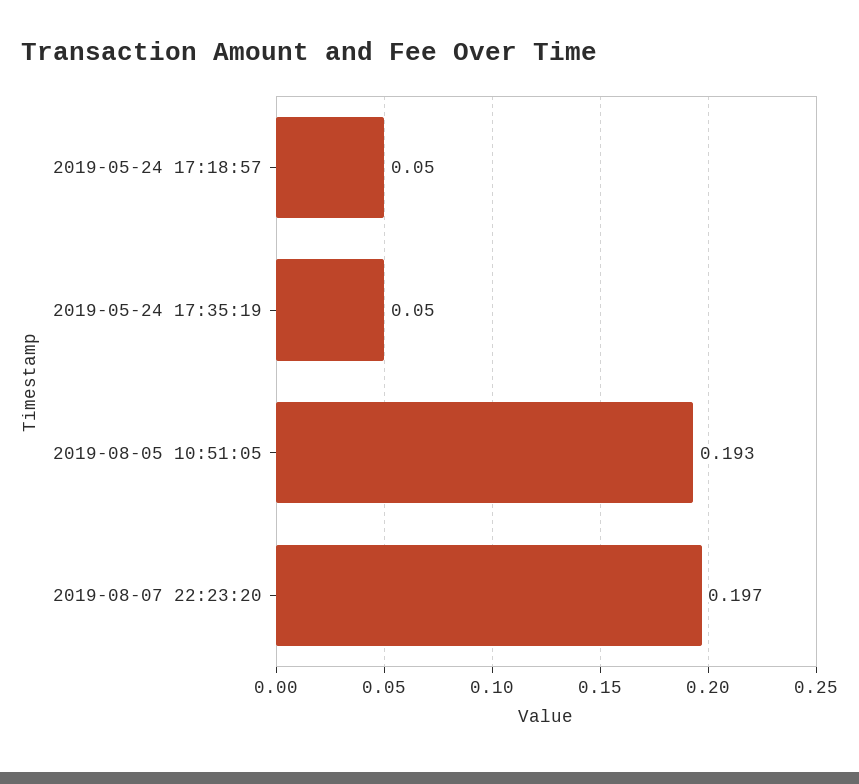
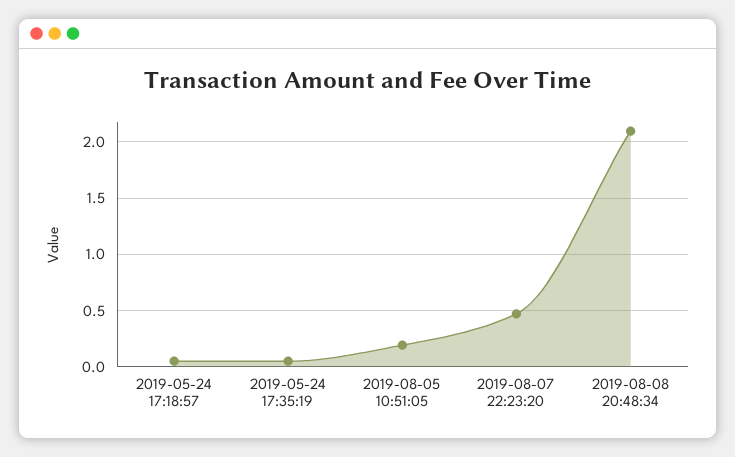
2019-08-07 22:23:20: 0.197 -> 0.5
2019-08-08 20:48:34: none -> 2.1

